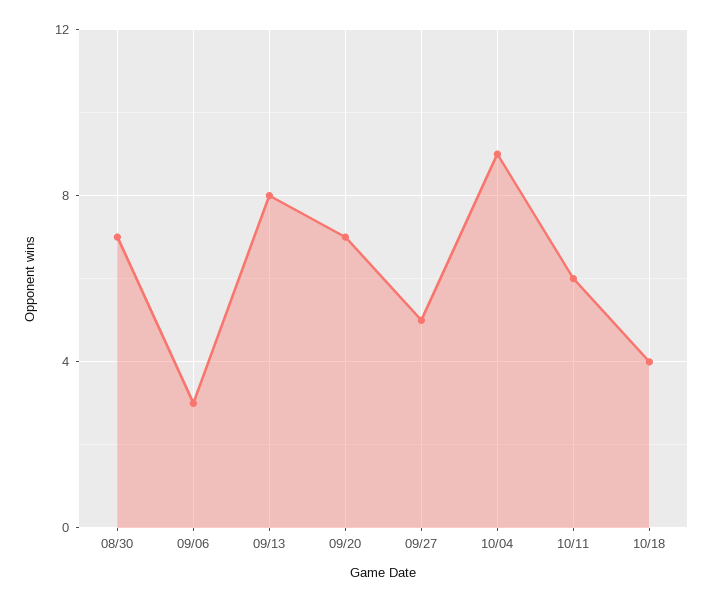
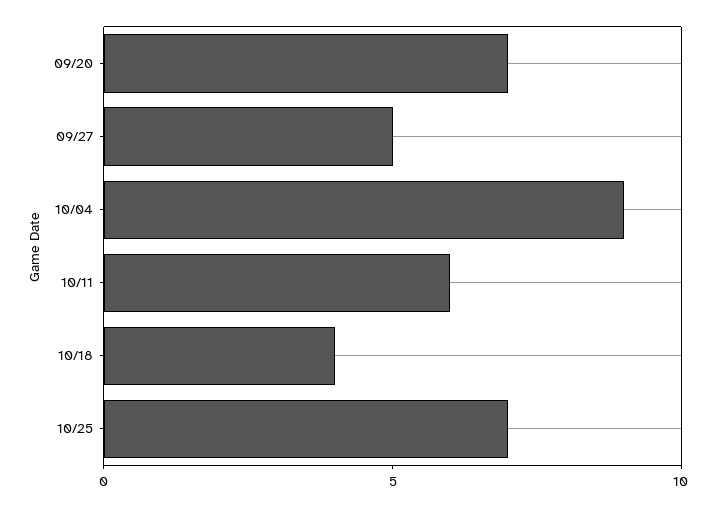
08/30: 7 -> none
09/06: 3 -> none
09/13: 8 -> none
10/25: none -> 7

